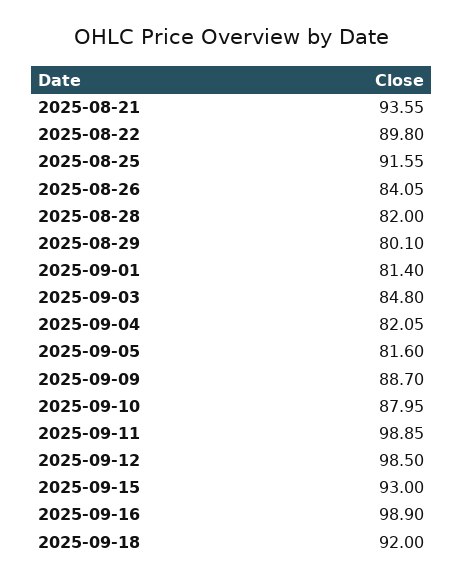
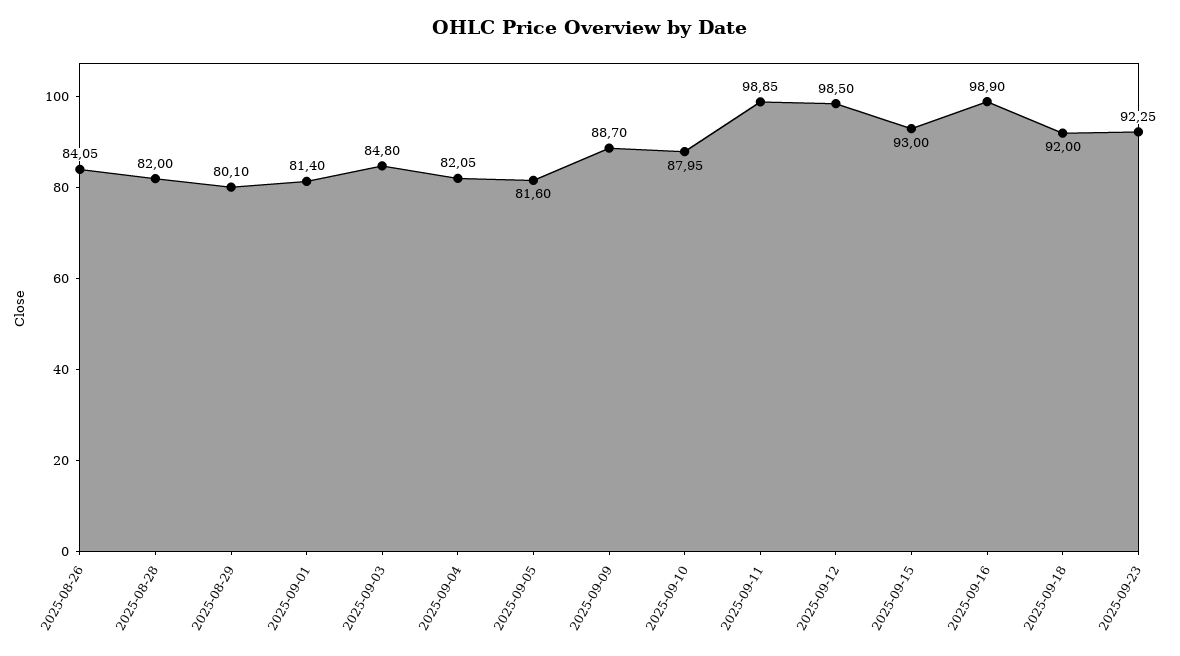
2025-08-21: 93.55 -> none
2025-08-22: 89.8 -> none
2025-08-25: 91.55 -> none
2025-09-23: none -> 92.25

